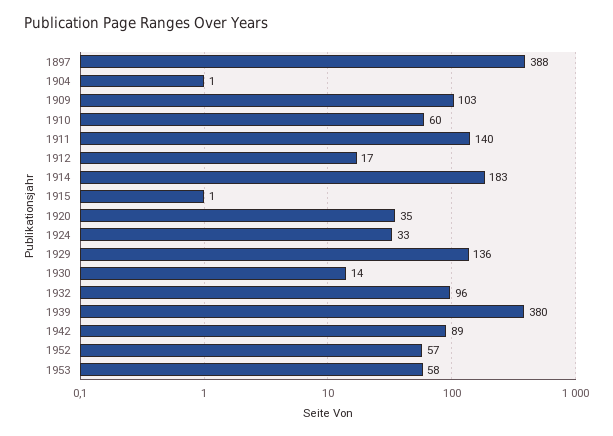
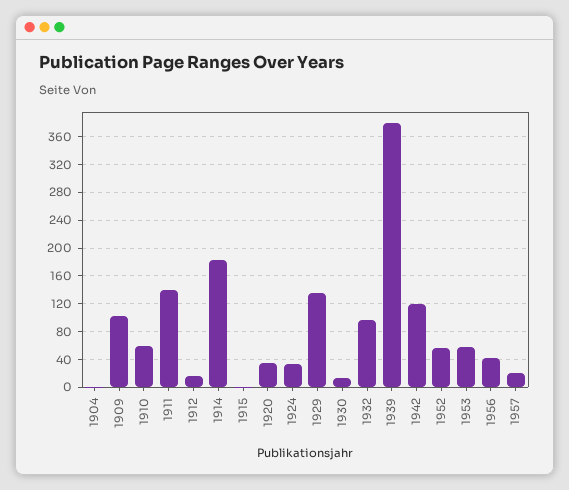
1897: 388 -> none
1942: 89 -> 120
1956: none -> 40
1957: none -> 20

